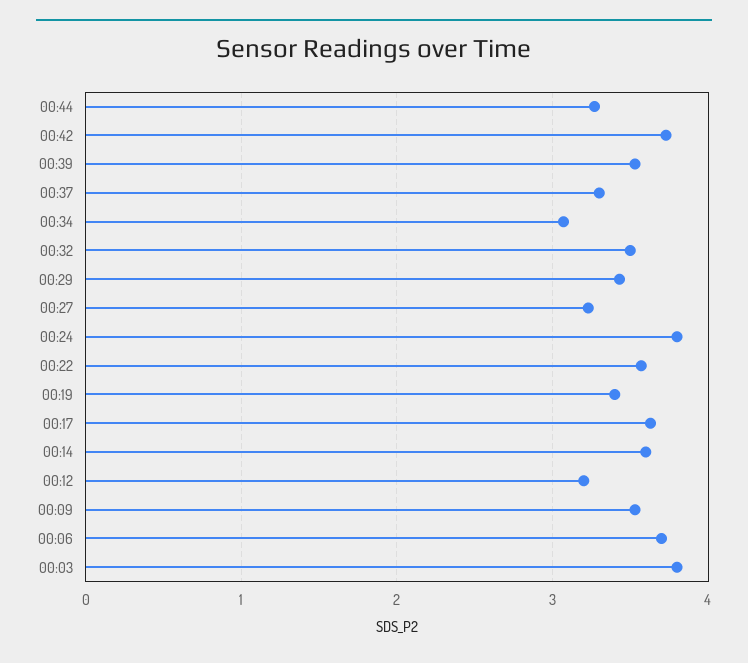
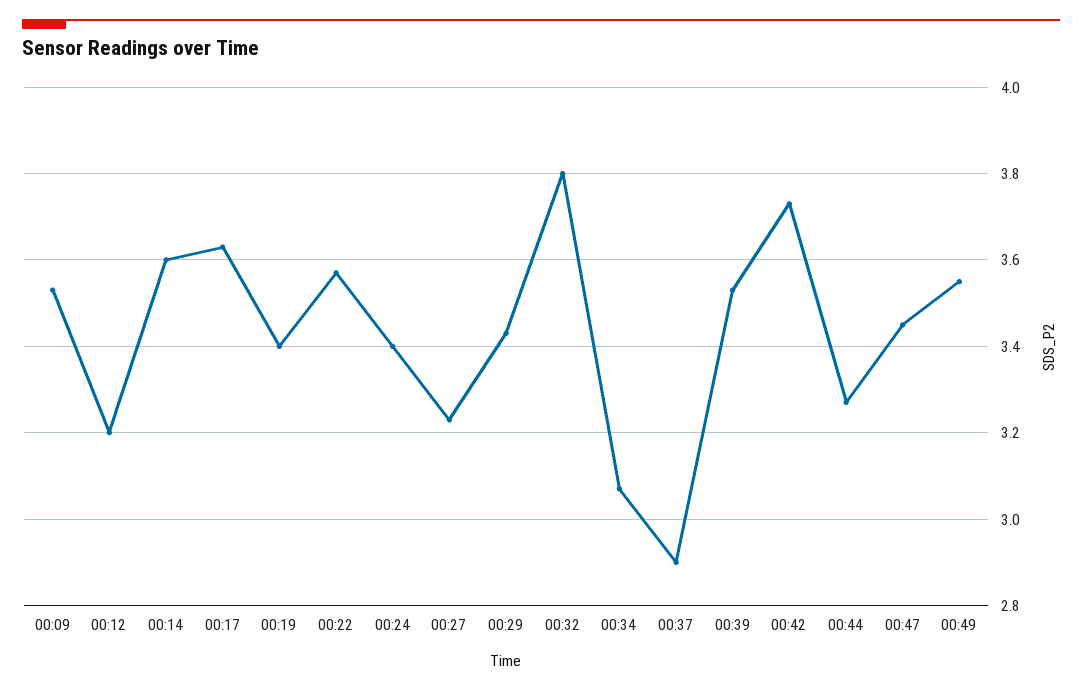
00:37: 3.3 -> 2.9
00:32: 3.5 -> 3.8
00:24: 3.8 -> 3.4
00:06: 3.7 -> none
00:03: 3.8 -> none
00:47: none -> 3.45
00:49: none -> 3.55

